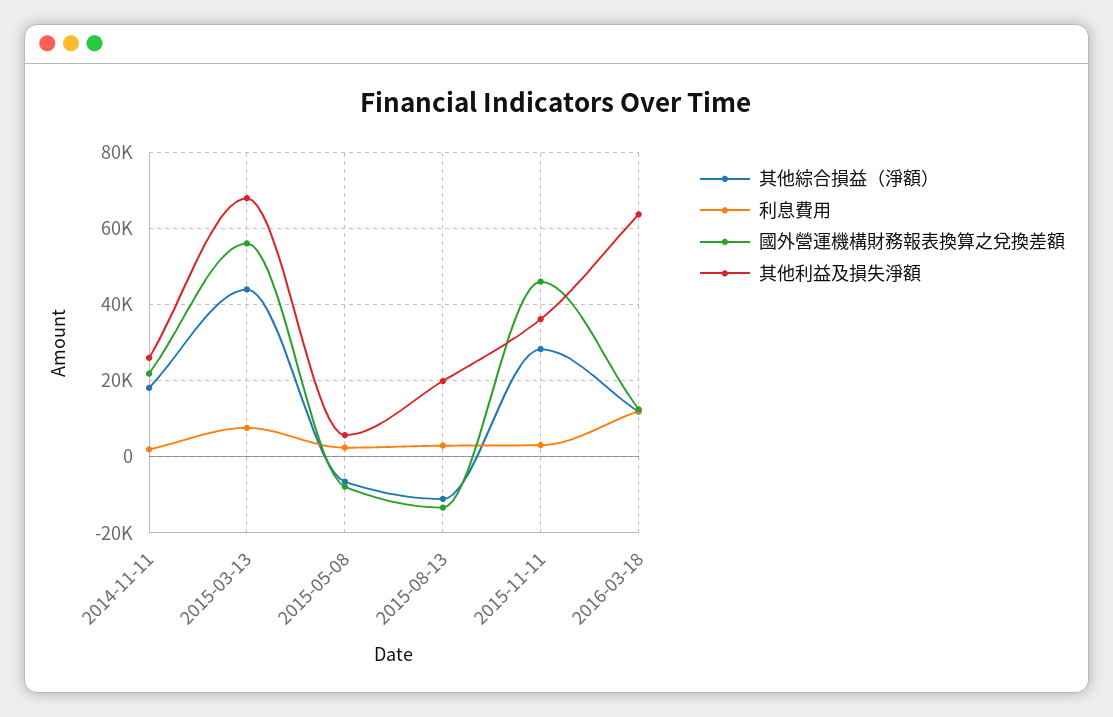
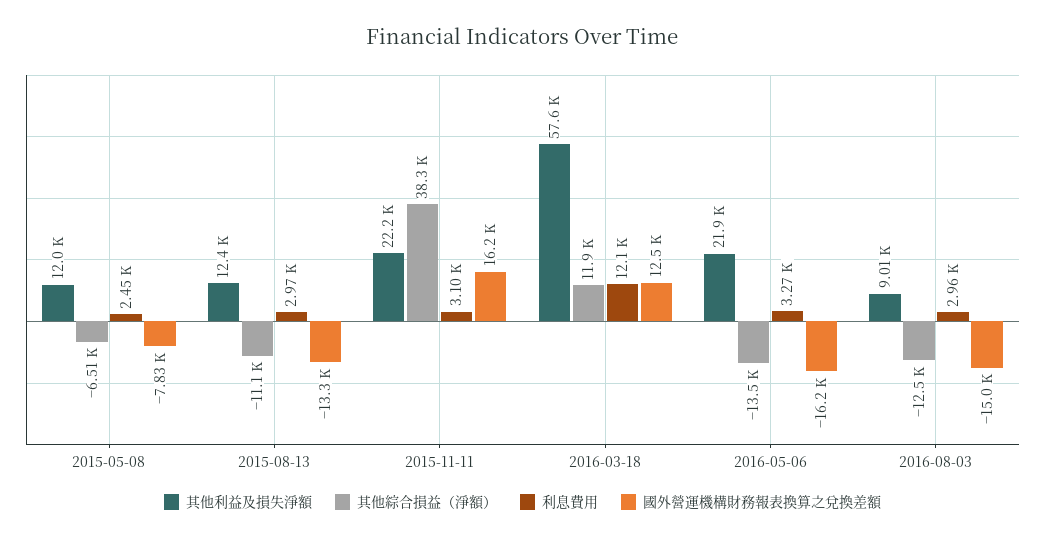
其他綜合損益（淨額）, 2014-11-11: 18000 -> none
利息費用, 2014-11-11: 2000 -> none
國外營運機構財務報表換算之兌換差額, 2014-11-11: 22000 -> none
其他利益及損失淨額, 2014-11-11: 26000 -> none
其他綜合損益（淨額）, 2015-03-13: 44000 -> none
利息費用, 2015-03-13: 8000 -> none
國外營運機構財務報表換算之兌換差額, 2015-03-13: 56000 -> none
其他利益及損失淨額, 2015-03-13: 68000 -> none
其他利益及損失淨額, 2015-05-08: 6000 -> 12000
其他利益及損失淨額, 2015-08-13: 20000 -> 12400
其他綜合損益（淨額）, 2015-11-11: 28000 -> 38300
國外營運機構財務報表換算之兌換差額, 2015-11-11: 46000 -> 16200
其他利益及損失淨額, 2015-11-11: 36000 -> 22200
其他利益及損失淨額, 2016-03-18: 64000 -> 57600
其他利益及損失淨額, 2016-05-06: none -> 21900
其他綜合損益（淨額）, 2016-05-06: none -> -13500
利息費用, 2016-05-06: none -> 3270
國外營運機構財務報表換算之兌換差額, 2016-05-06: none -> -16200
其他利益及損失淨額, 2016-08-03: none -> 9010
其他綜合損益（淨額）, 2016-08-03: none -> -12500
利息費用, 2016-08-03: none -> 2960
國外營運機構財務報表換算之兌換差額, 2016-08-03: none -> -15000

